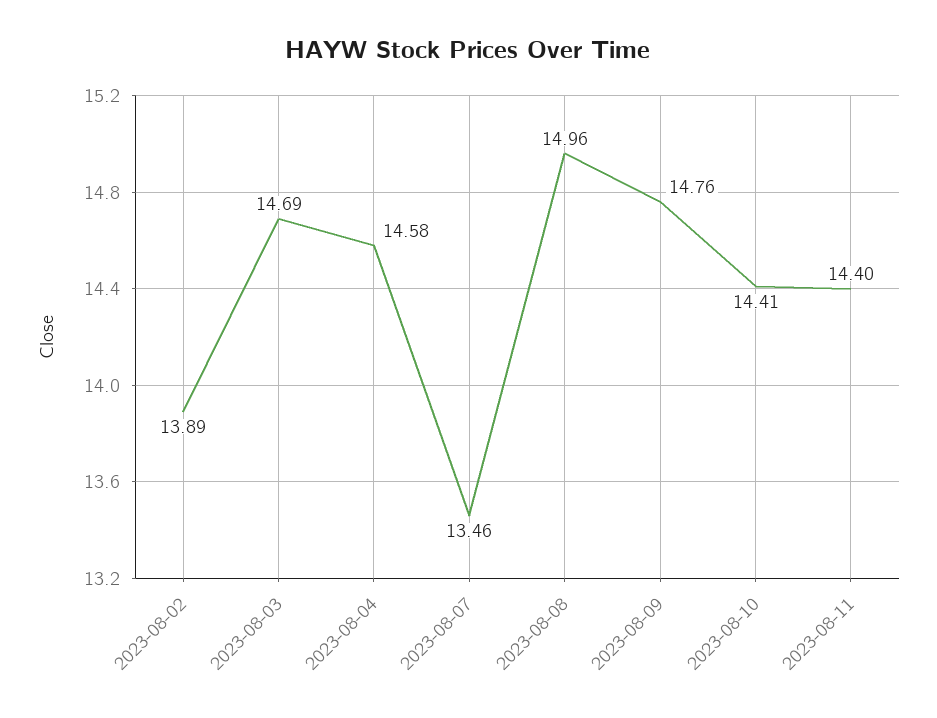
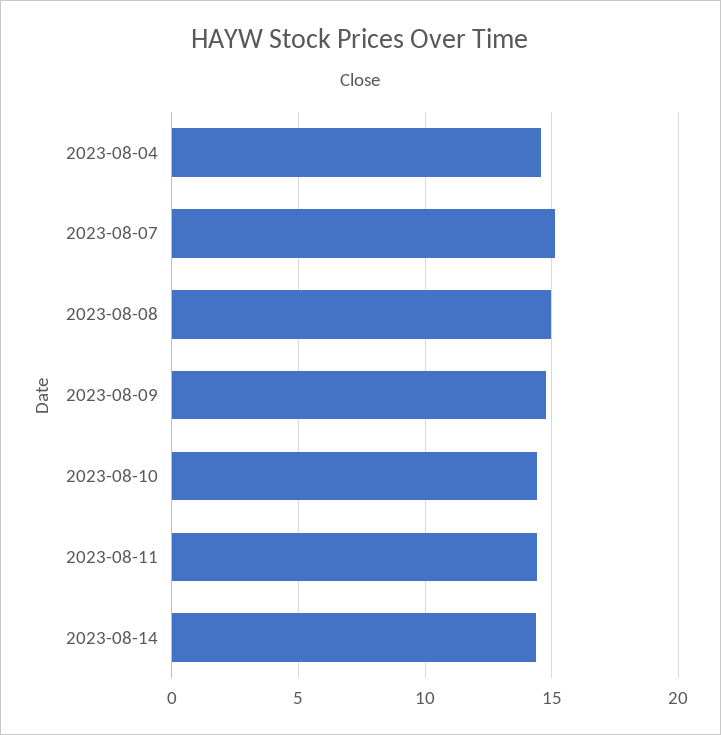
2023-08-02: 13.89 -> none
2023-08-03: 14.69 -> none
2023-08-07: 13.46 -> 15
2023-08-14: none -> 14.5

